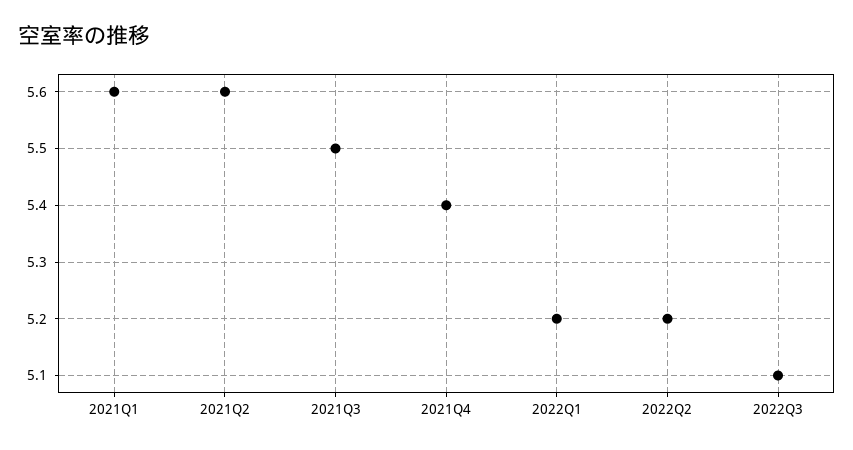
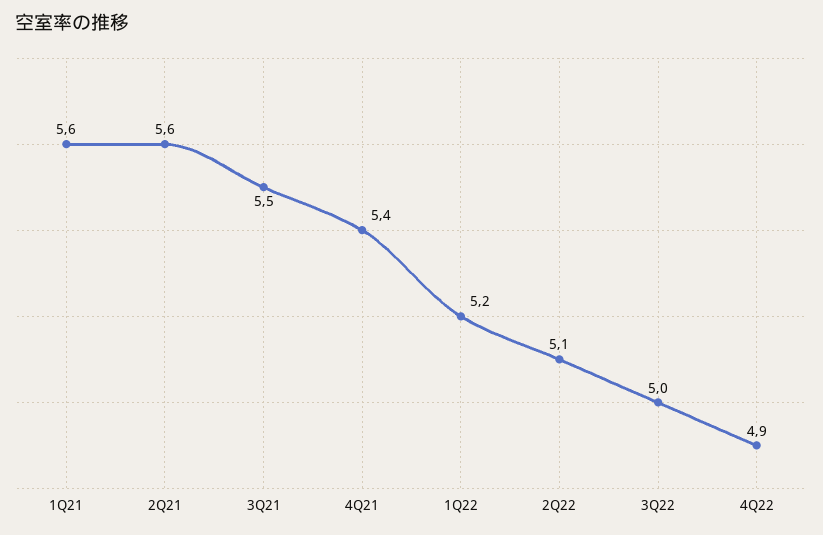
2022Q2: 5.2 -> 5.1
2022Q3: 5.1 -> 5
4Q22: none -> 4.9

